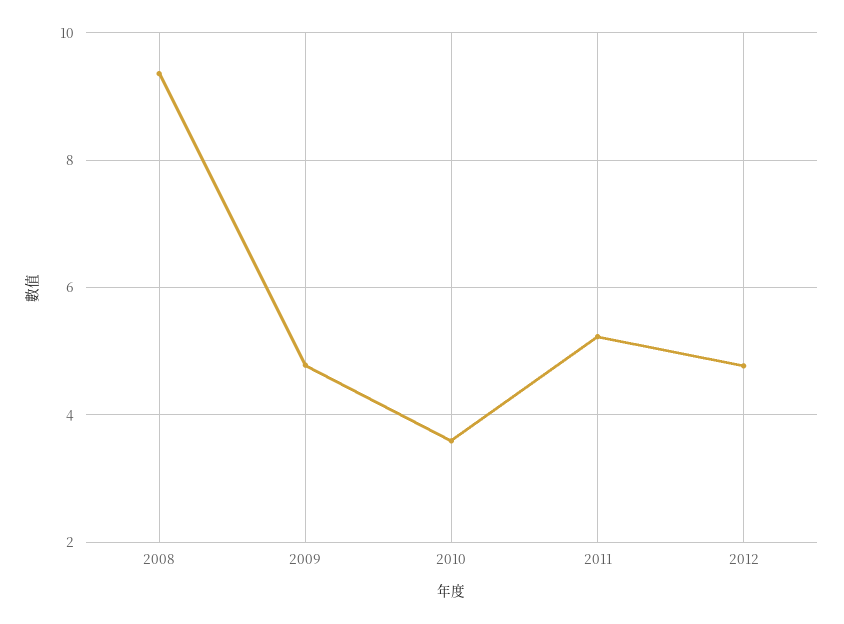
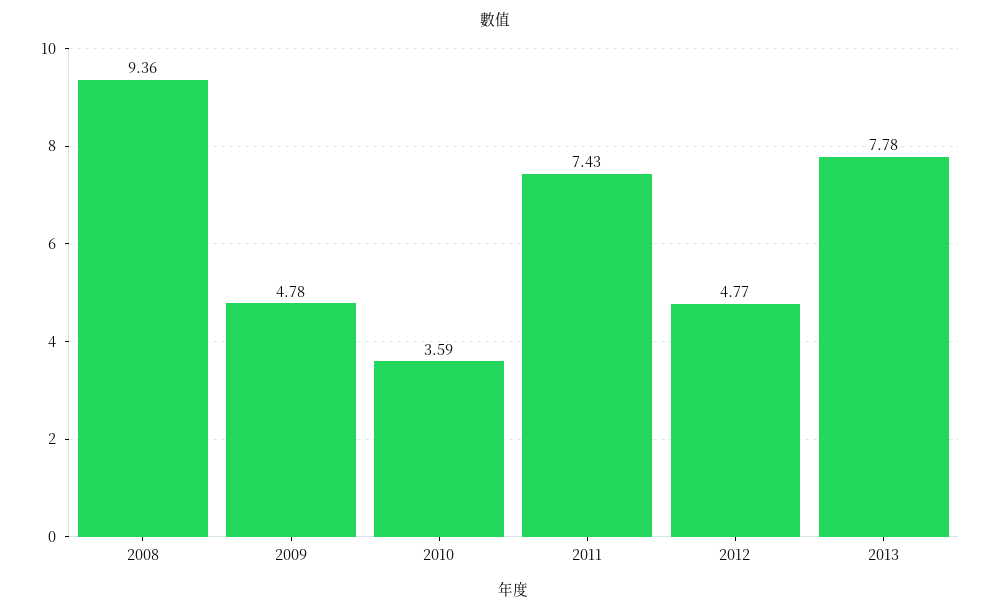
2011: 5.2 -> 7.43
2013: none -> 7.78

